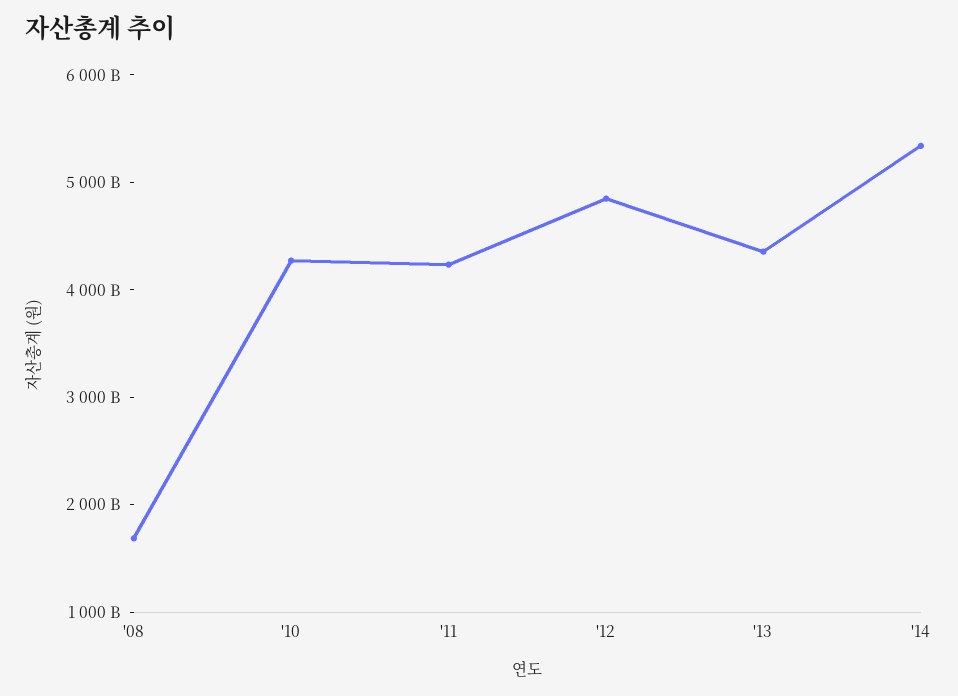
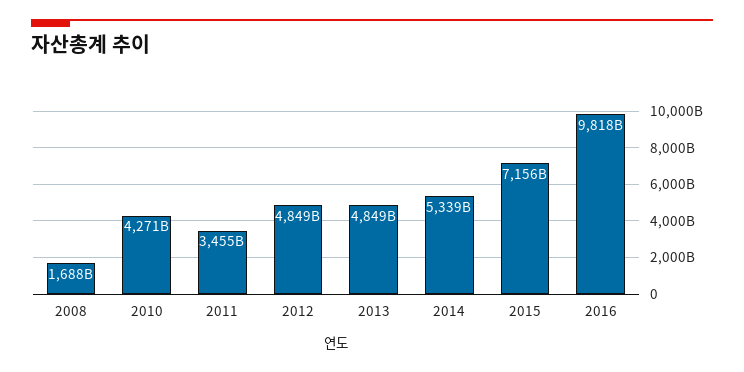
'11: 4200000000000 -> 3455000000000
'13: 4400000000000 -> 4849000000000
2015: none -> 7156000000000
2016: none -> 9818000000000

